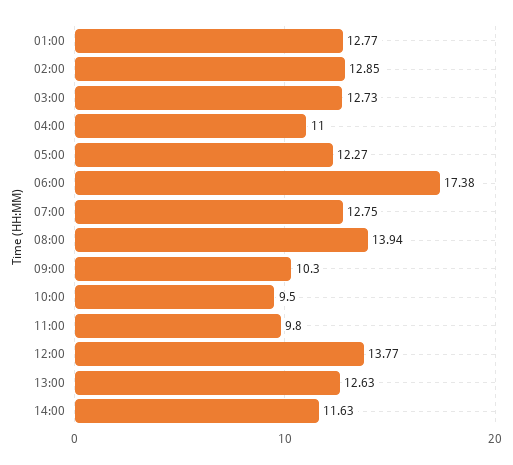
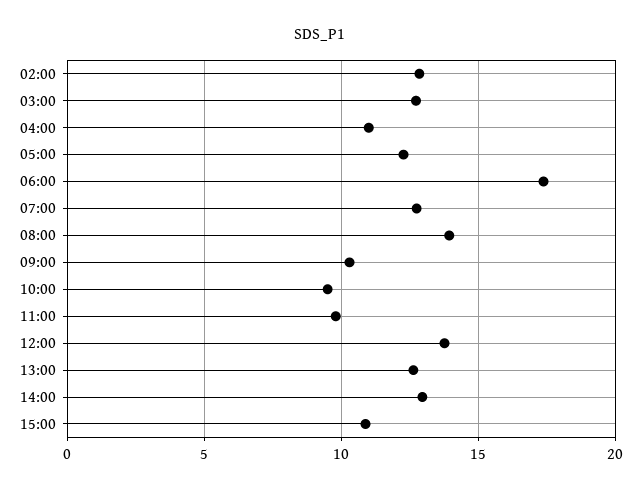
01:00: 12.77 -> none
14:00: 11.63 -> 13
15:00: none -> 11

